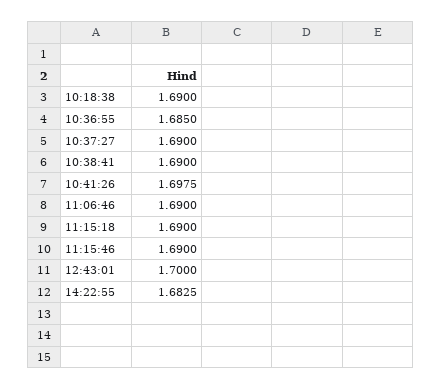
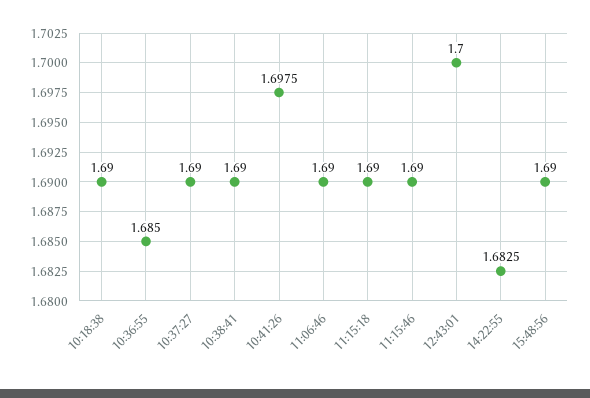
15:48:56: none -> 1.69

